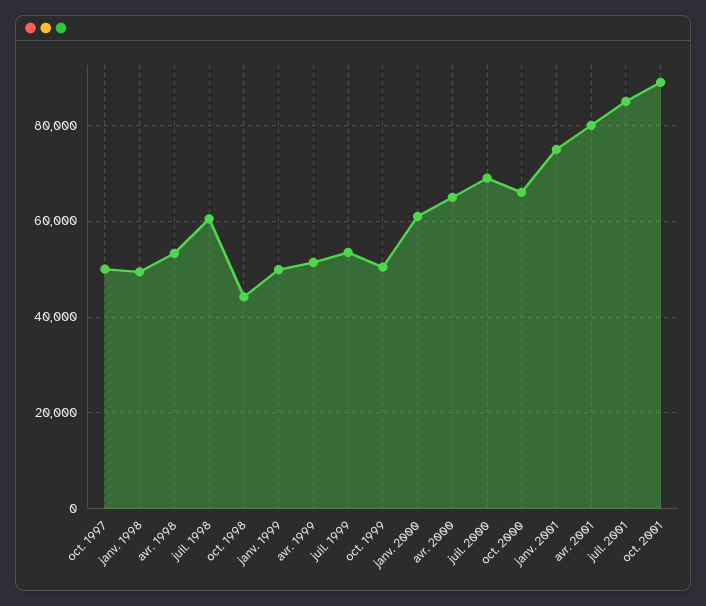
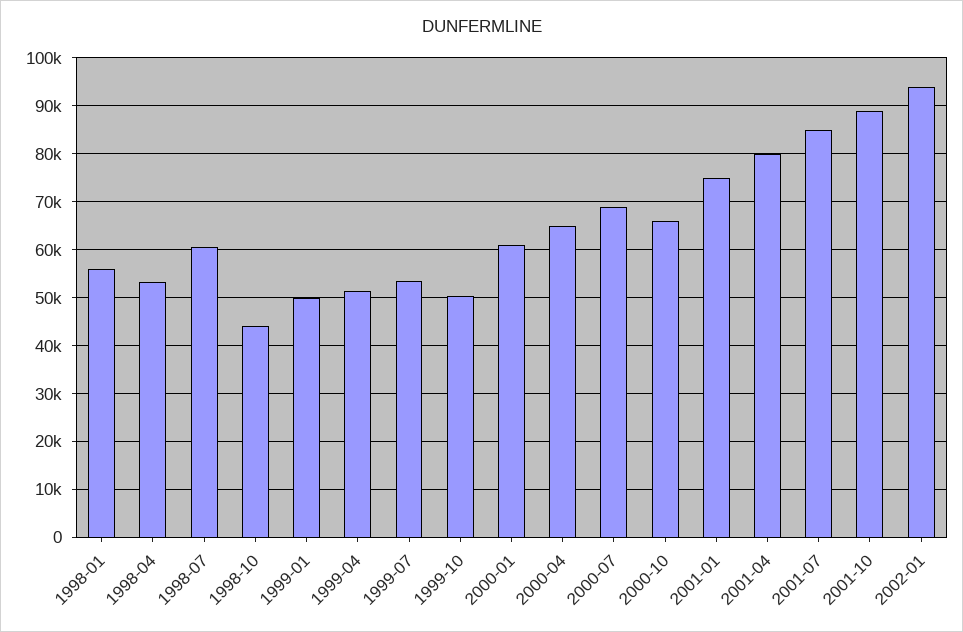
oct. 1997: 50000 -> none
janv. 1998: 50000 -> 56000
2002-01: none -> 94000

